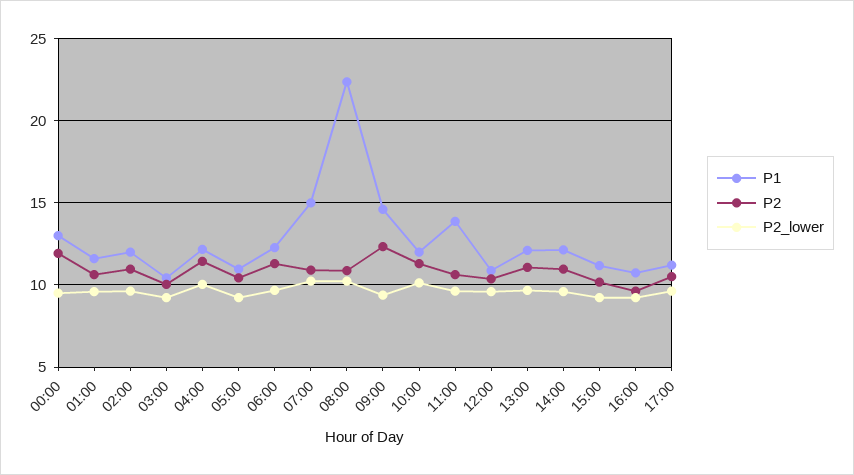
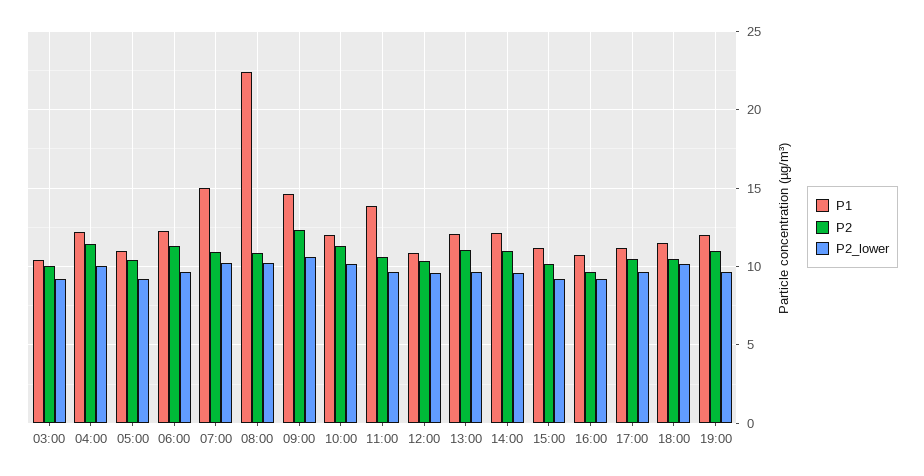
P1, 00:00: 13 -> none
P2, 00:00: 12 -> none
P2_lower, 00:00: 9.5 -> none
P1, 01:00: 11.5 -> none
P2, 01:00: 10.5 -> none
P2_lower, 01:00: 9.5 -> none
P1, 02:00: 12 -> none
P2, 02:00: 11 -> none
P2_lower, 02:00: 9.5 -> none
P2_lower, 09:00: 9.5 -> 10.5
P1, 18:00: none -> 11.5
P2, 18:00: none -> 10.5
P2_lower, 18:00: none -> 10
P1, 19:00: none -> 12
P2, 19:00: none -> 11
P2_lower, 19:00: none -> 9.5

